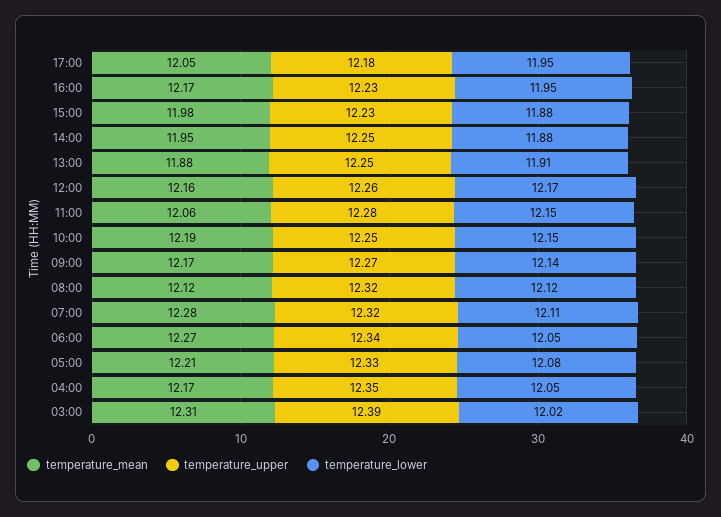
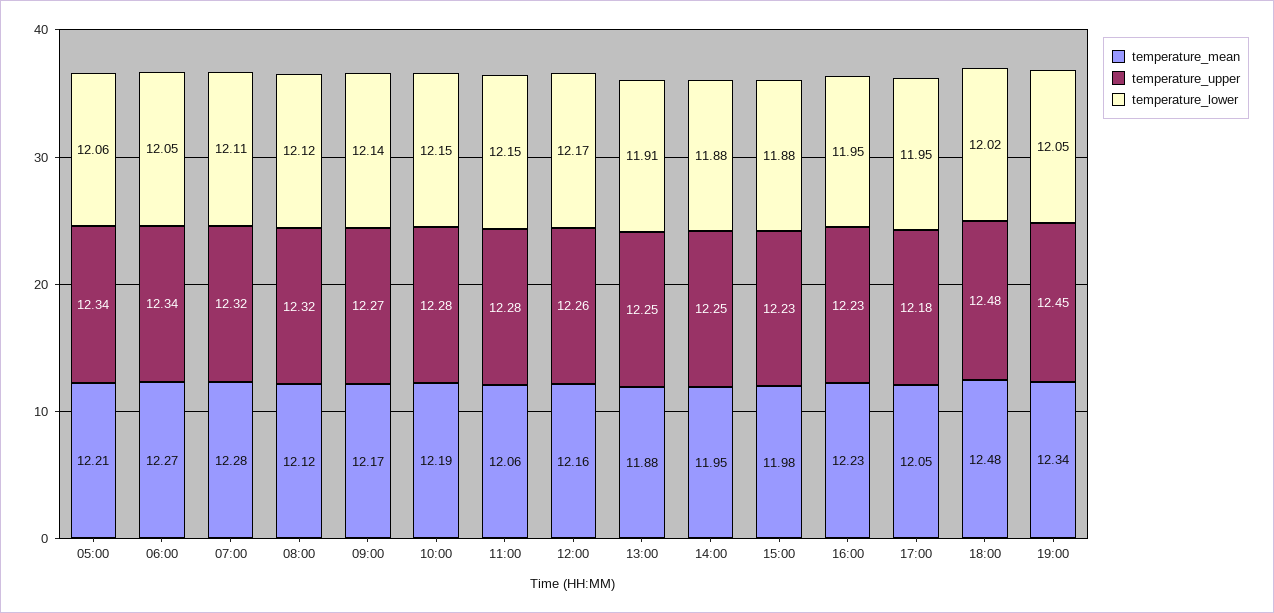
temperature_mean, 16:00: 12.17 -> 12.23
temperature_upper, 10:00: 12.25 -> 12.28
temperature_upper, 05:00: 12.33 -> 12.34
temperature_lower, 05:00: 12.08 -> 12.06
temperature_mean, 04:00: 12.17 -> none
temperature_upper, 04:00: 12.35 -> none
temperature_lower, 04:00: 12.05 -> none
temperature_mean, 03:00: 12.31 -> none
temperature_upper, 03:00: 12.39 -> none
temperature_lower, 03:00: 12.02 -> none
temperature_mean, 18:00: none -> 12.48
temperature_upper, 18:00: none -> 12.48
temperature_lower, 18:00: none -> 12.02
temperature_mean, 19:00: none -> 12.34
temperature_upper, 19:00: none -> 12.45
temperature_lower, 19:00: none -> 12.05

